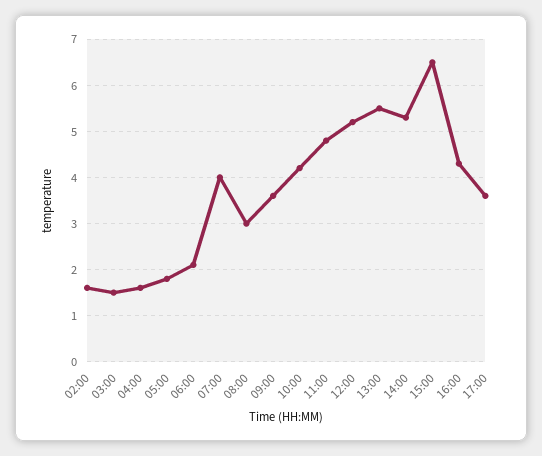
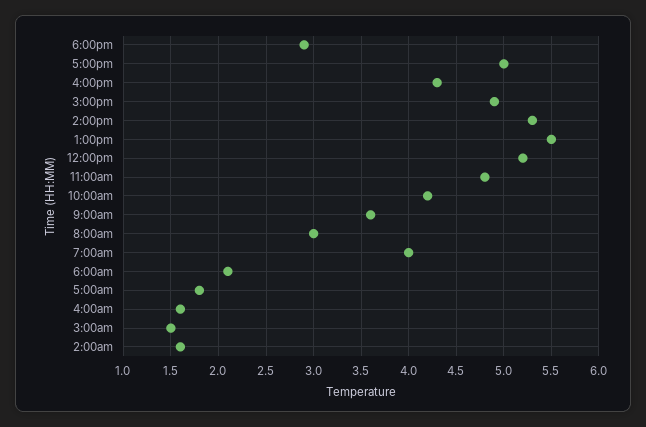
15:00: 6.5 -> 4.9
17:00: 3.5 -> 5
6:00pm: none -> 2.9

